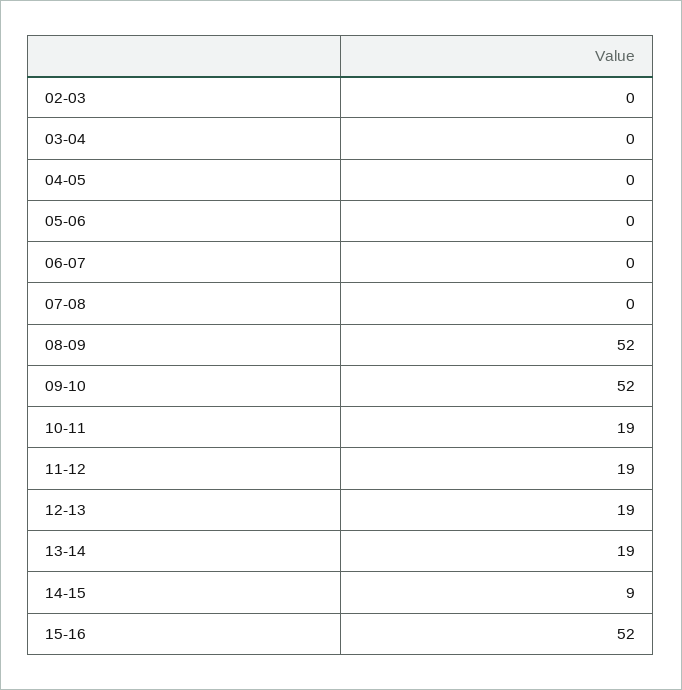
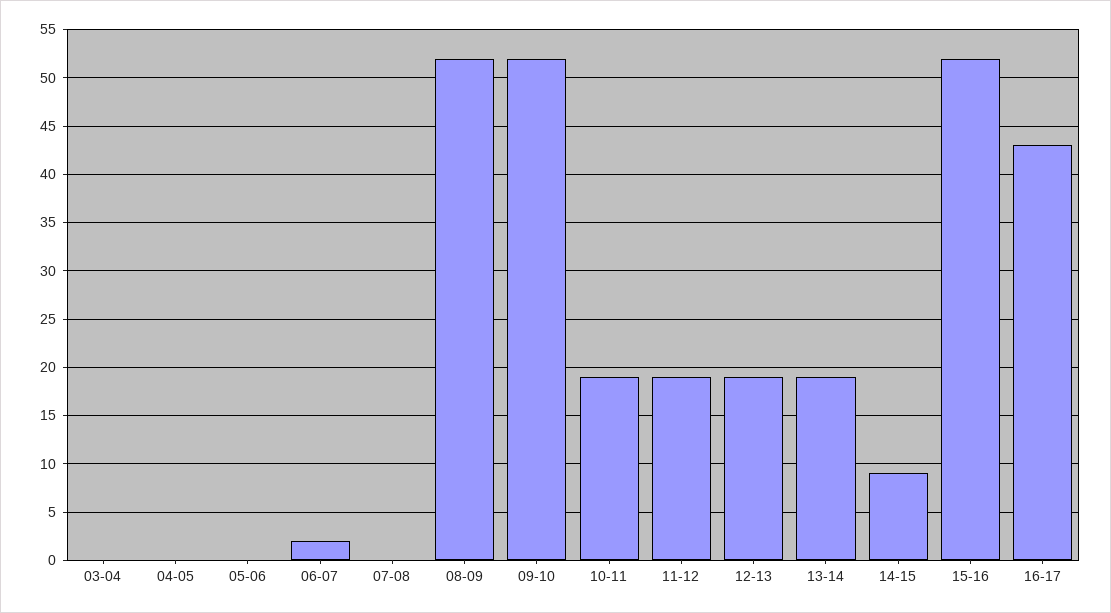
02-03: 0 -> none
06-07: 0 -> 2
16-17: none -> 43

